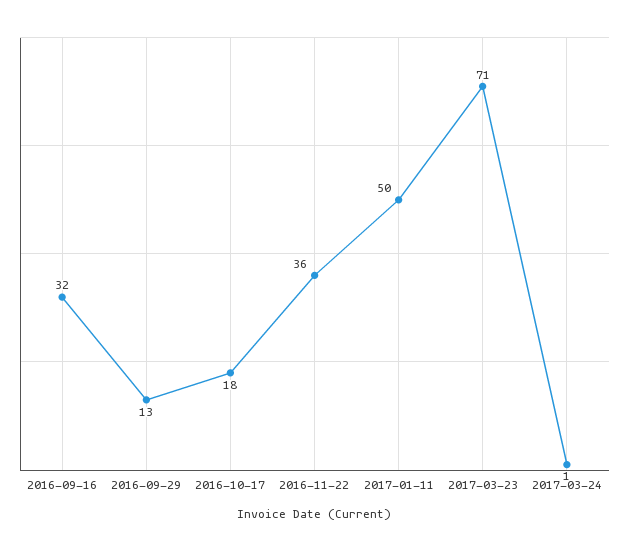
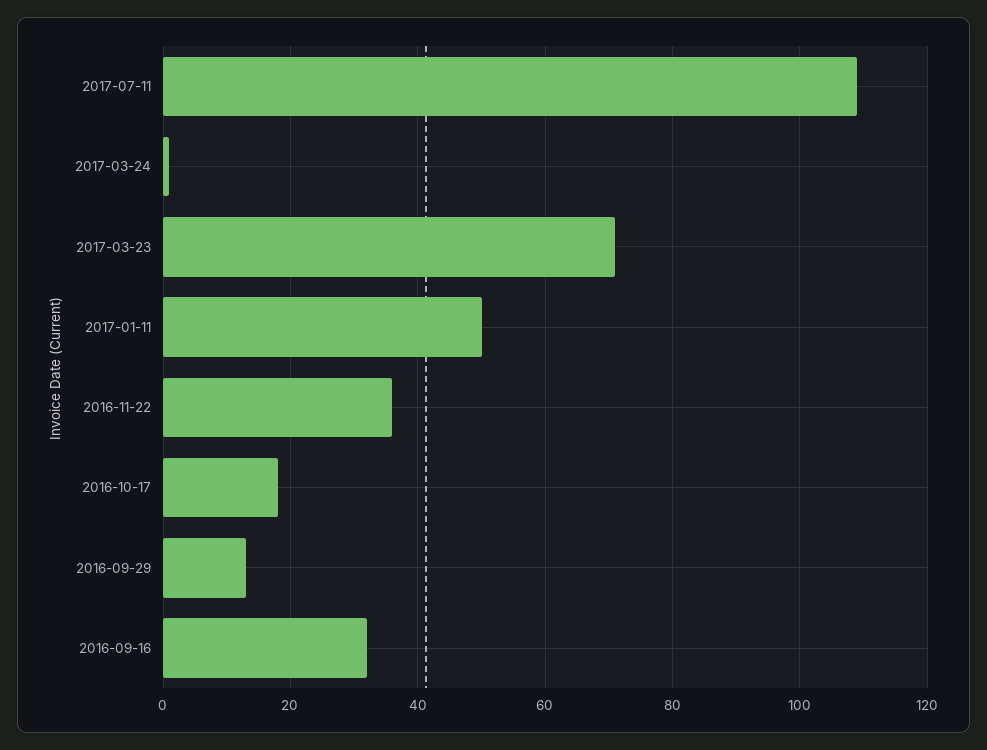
2017-07-11: none -> 110

